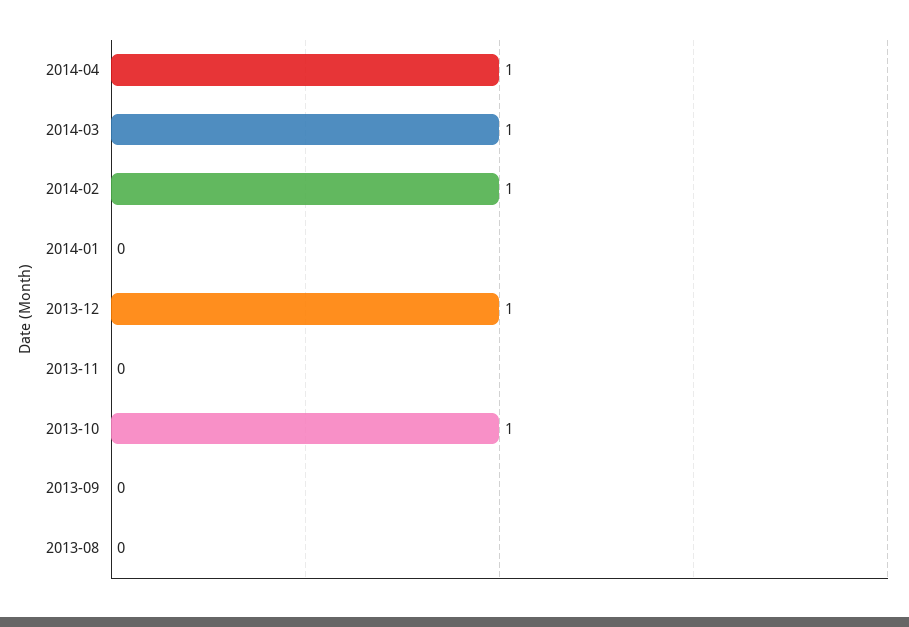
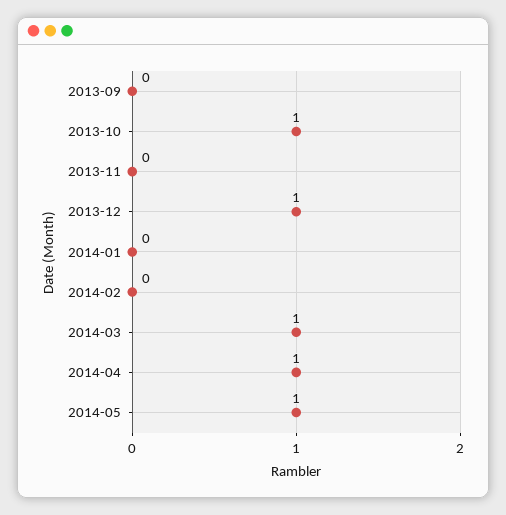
2014-02: 1 -> 0
2013-08: 0 -> none
2014-05: none -> 1

